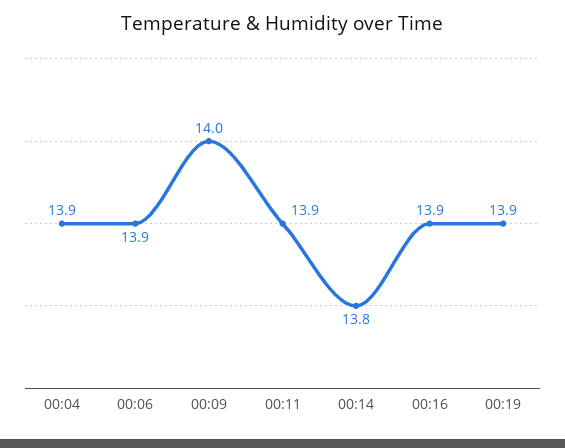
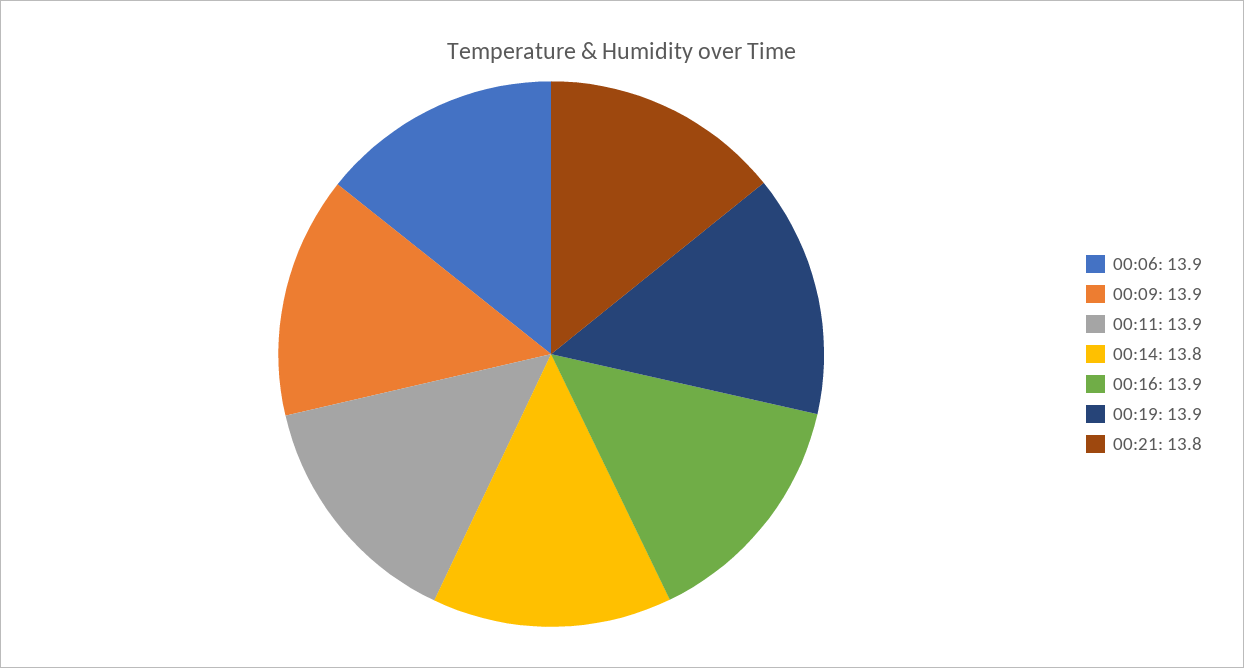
00:04: 13.9 -> none
00:09: 14 -> 13.9
00:21: none -> 13.8

